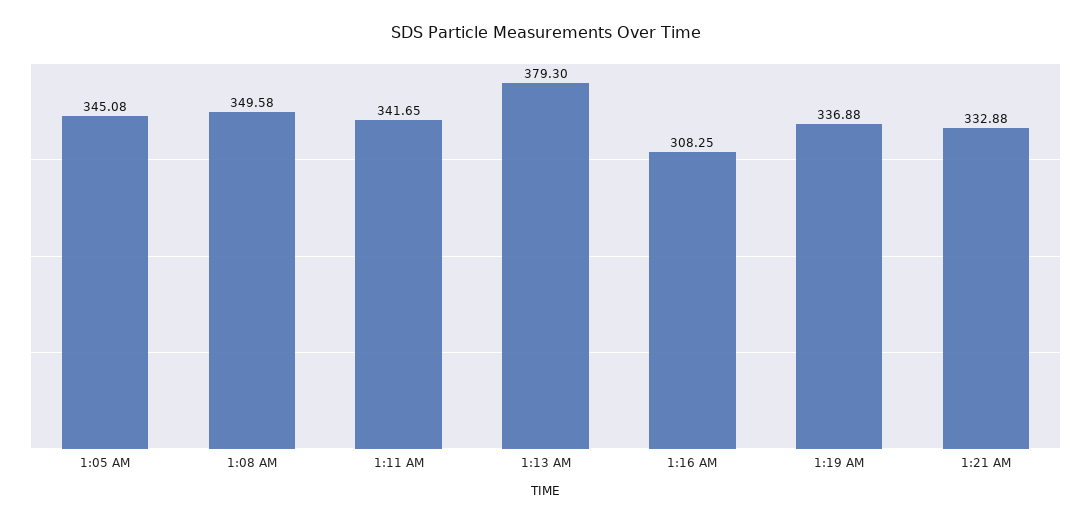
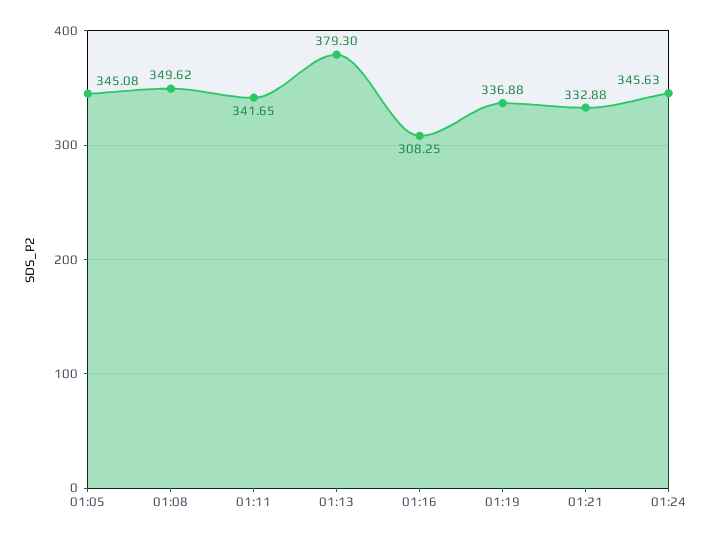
1:08 AM: 349.58 -> 349.62
01:24: none -> 345.63

